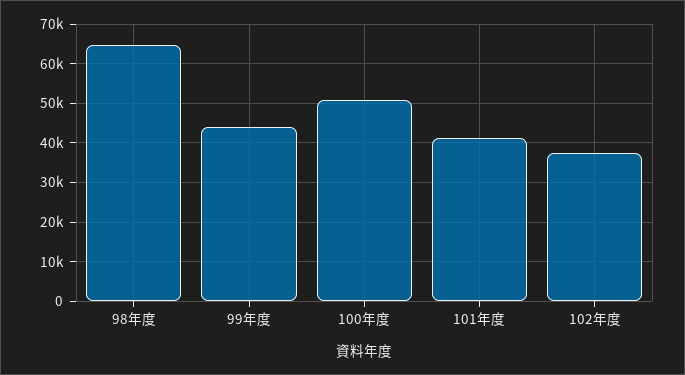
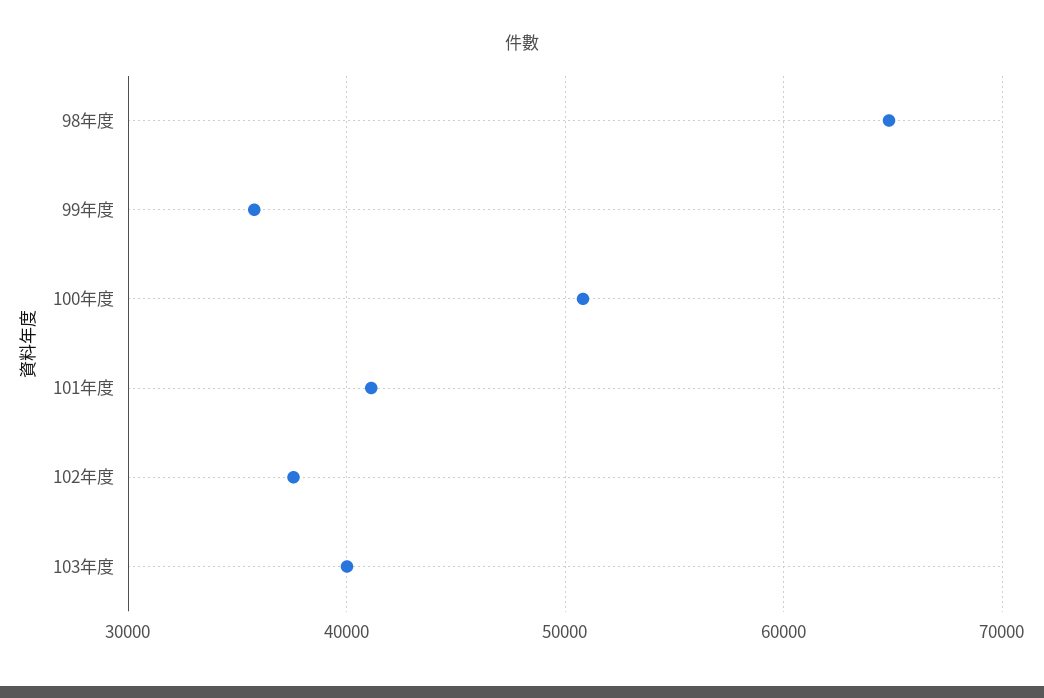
99年度: 44000 -> 36000
103年度: none -> 40000

